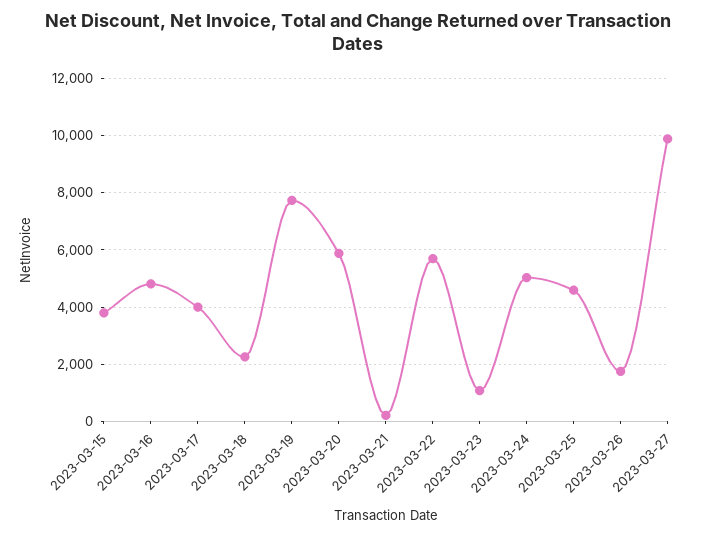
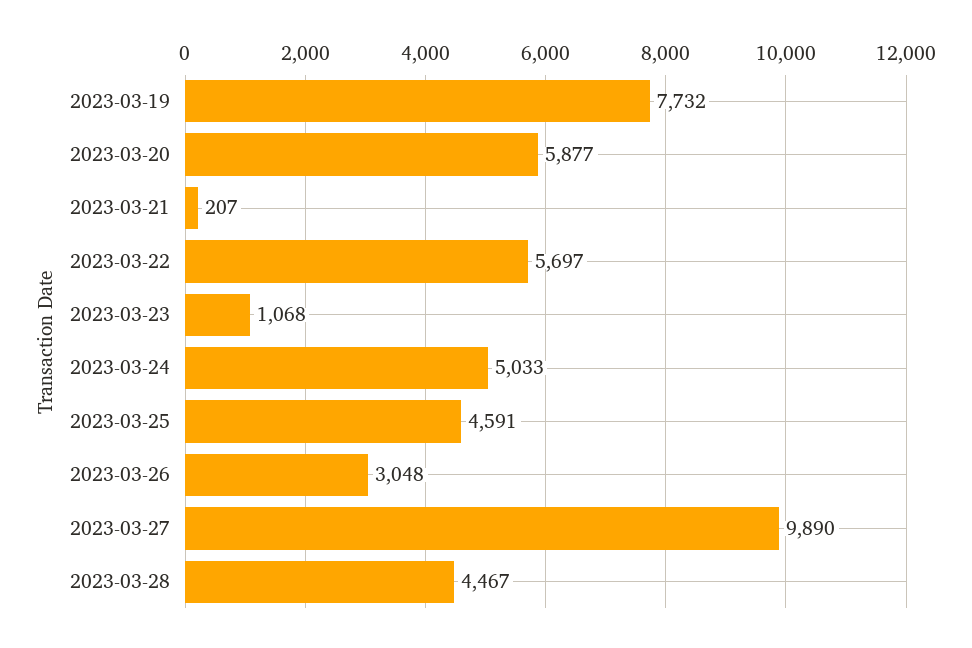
2023-03-15: 3750 -> none
2023-03-16: 4750 -> none
2023-03-17: 4000 -> none
2023-03-18: 2250 -> none
2023-03-26: 1750 -> 3048
2023-03-28: none -> 4467

